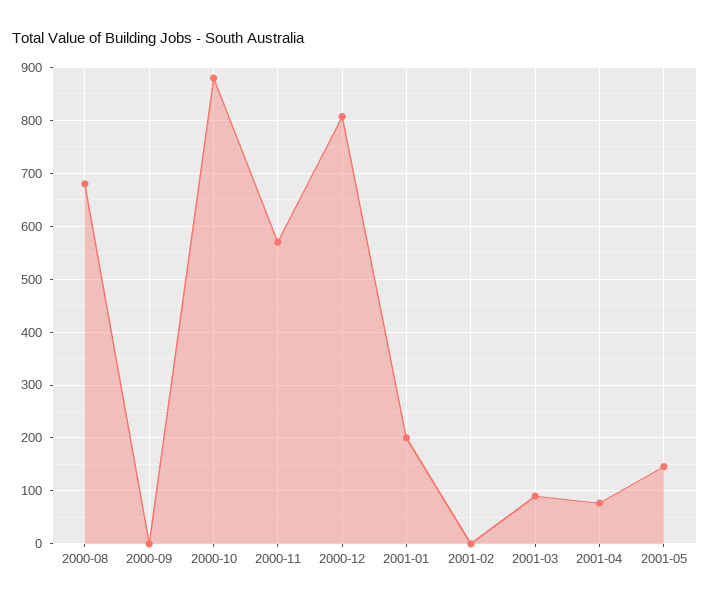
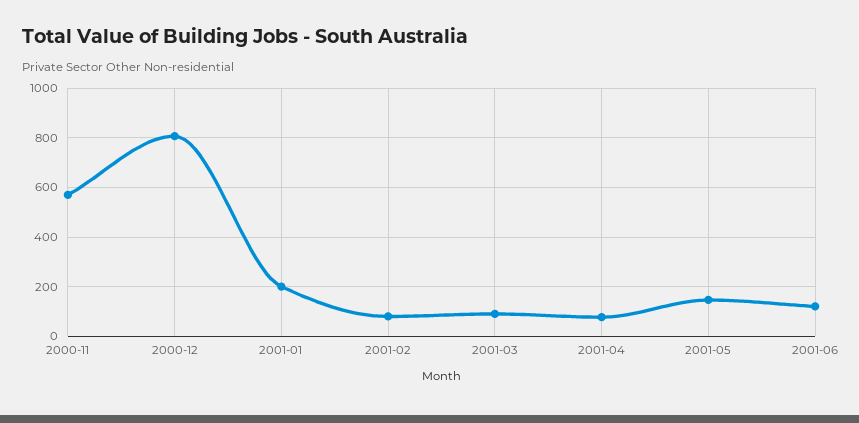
2000-08: 680 -> none
2000-09: 0 -> none
2000-10: 880 -> none
2001-02: 0 -> 75
2001-06: none -> 125

